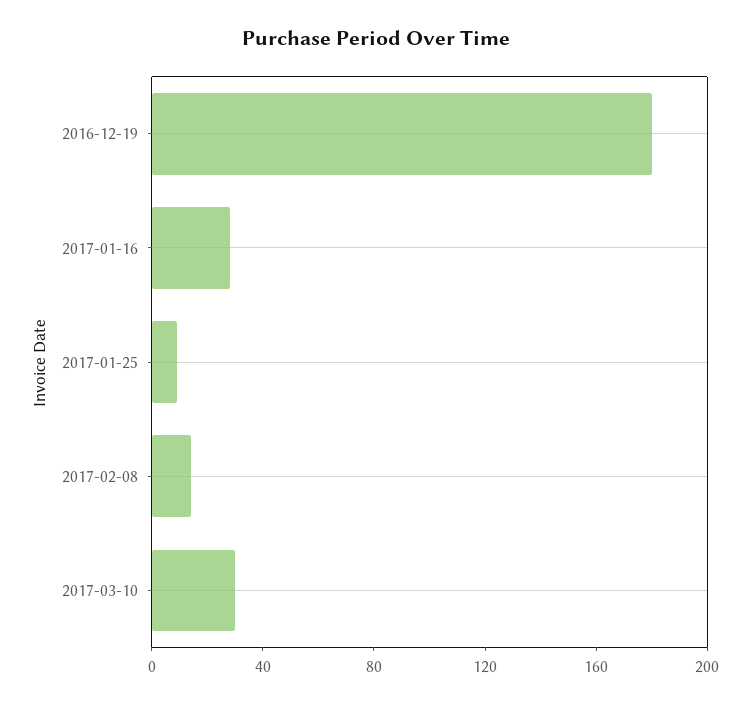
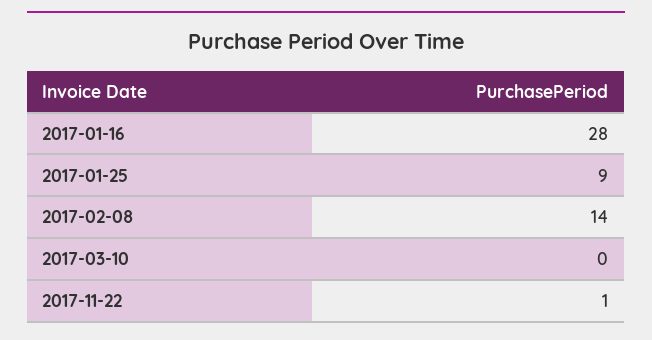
2016-12-19: 180 -> none
2017-03-10: 30 -> 0
2017-11-22: none -> 1

